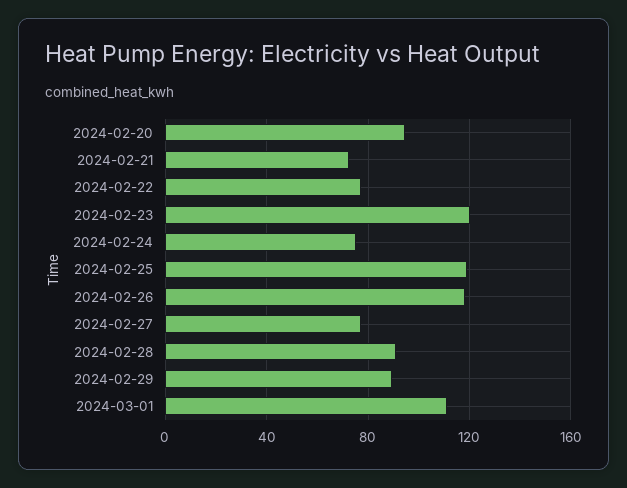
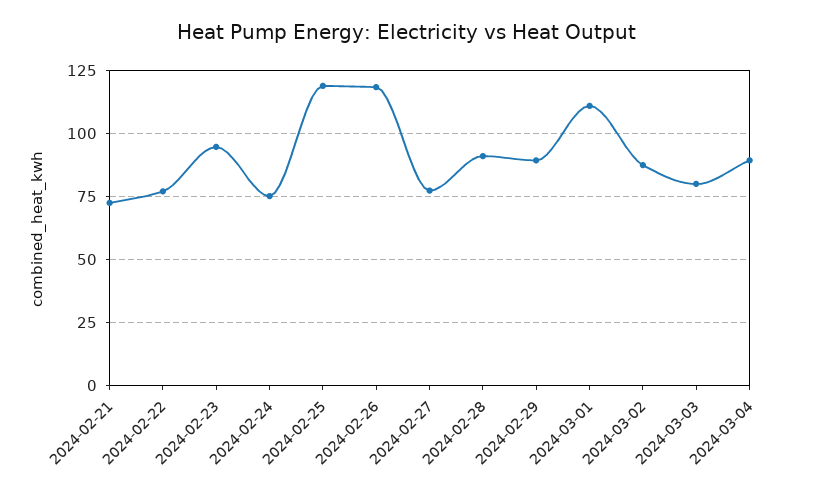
2024-02-20: 95 -> none
2024-02-23: 120 -> 95
2024-03-02: none -> 87.5
2024-03-03: none -> 80
2024-03-04: none -> 90

